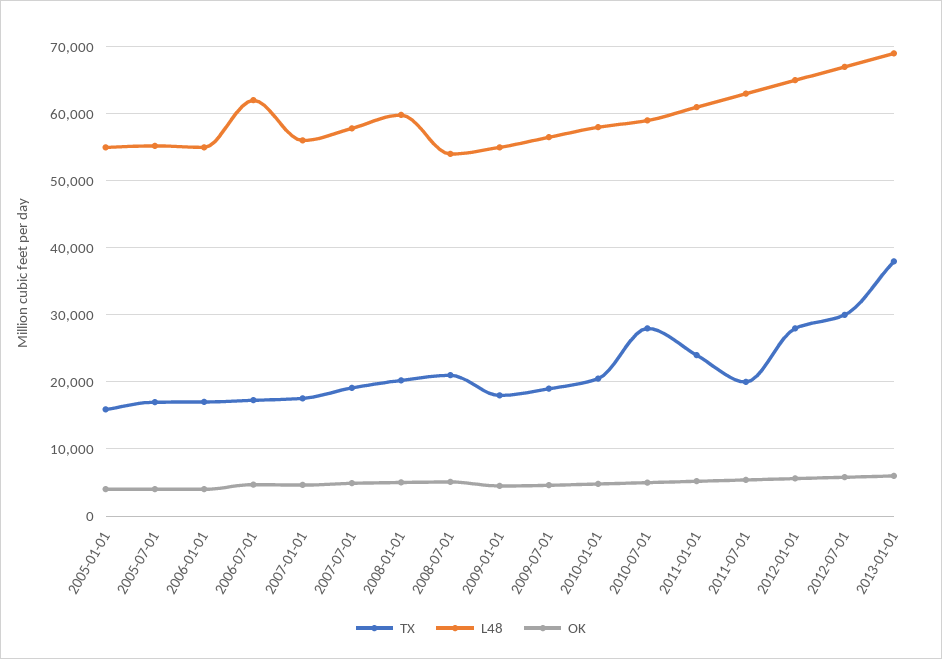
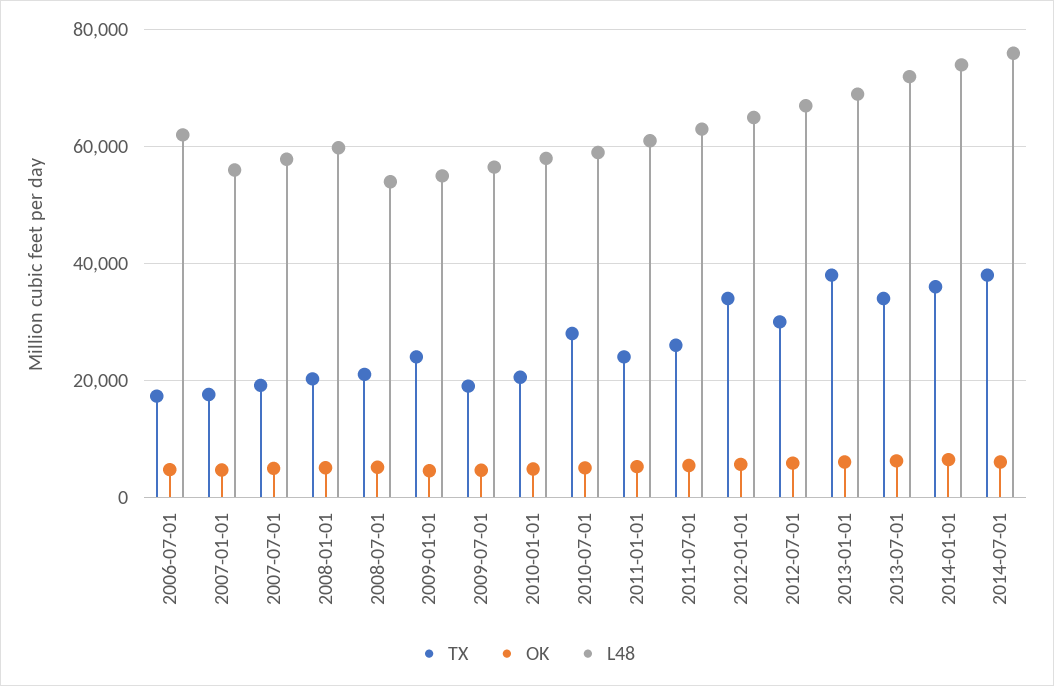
TX, 2005-01-01: 16000 -> none
L48, 2005-01-01: 55000 -> none
OK, 2005-01-01: 4000 -> none
TX, 2005-07-01: 17000 -> none
L48, 2005-07-01: 55000 -> none
OK, 2005-07-01: 4000 -> none
TX, 2006-01-01: 17000 -> none
L48, 2006-01-01: 55000 -> none
OK, 2006-01-01: 4000 -> none
TX, 2009-01-01: 18000 -> 24000
TX, 2011-07-01: 20000 -> 26000
TX, 2012-01-01: 28000 -> 34000
TX, 2013-07-01: none -> 34000
OK, 2013-07-01: none -> 6000
L48, 2013-07-01: none -> 72000
TX, 2014-01-01: none -> 36000
OK, 2014-01-01: none -> 6000
L48, 2014-01-01: none -> 74000
TX, 2014-07-01: none -> 38000
OK, 2014-07-01: none -> 6000
L48, 2014-07-01: none -> 76000

